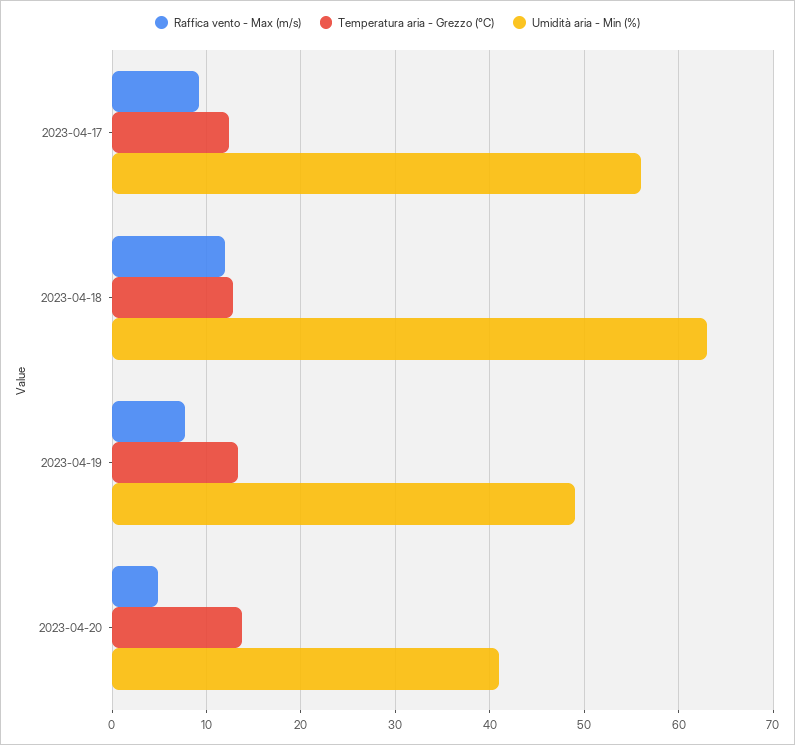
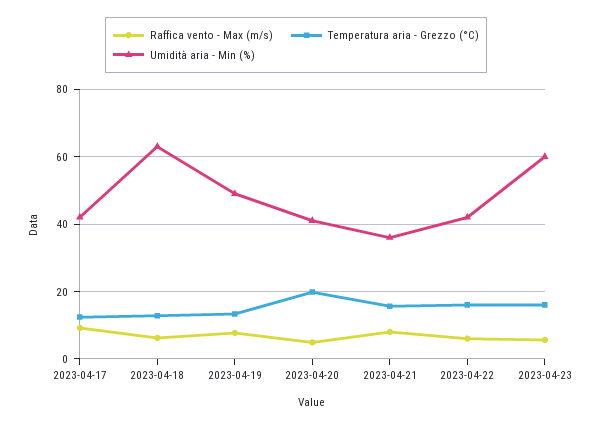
Umidità aria - Min (%), 2023-04-17: 56 -> 42
Raffica vento - Max (m/s), 2023-04-18: 12 -> 6
Temperatura aria - Grezzo (°C), 2023-04-20: 14 -> 20
Raffica vento - Max (m/s), 2023-04-21: none -> 8
Temperatura aria - Grezzo (°C), 2023-04-21: none -> 16
Umidità aria - Min (%), 2023-04-21: none -> 36
Raffica vento - Max (m/s), 2023-04-22: none -> 6
Temperatura aria - Grezzo (°C), 2023-04-22: none -> 16
Umidità aria - Min (%), 2023-04-22: none -> 42
Raffica vento - Max (m/s), 2023-04-23: none -> 6
Temperatura aria - Grezzo (°C), 2023-04-23: none -> 16
Umidità aria - Min (%), 2023-04-23: none -> 60

